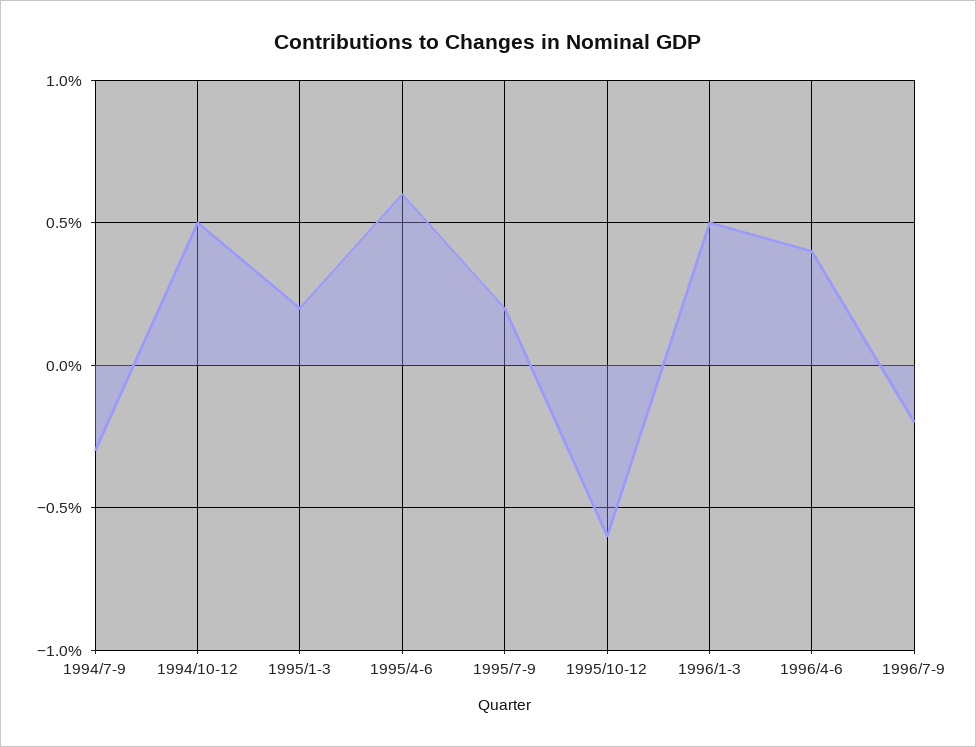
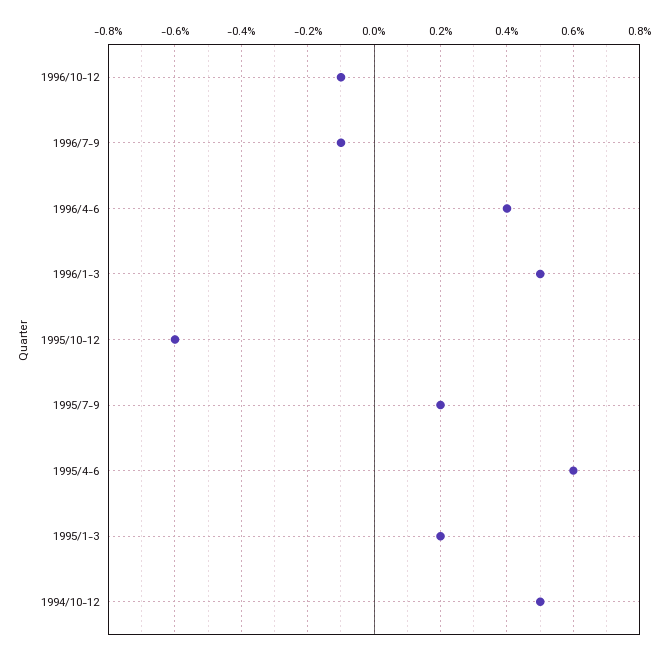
1994/7-9: -0.3 -> none
1996/7-9: -0.2 -> -0.1
1996/10-12: none -> -0.1

